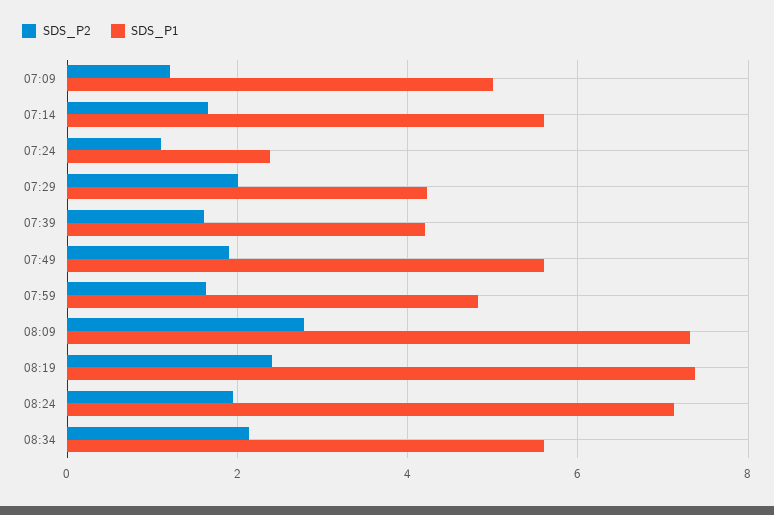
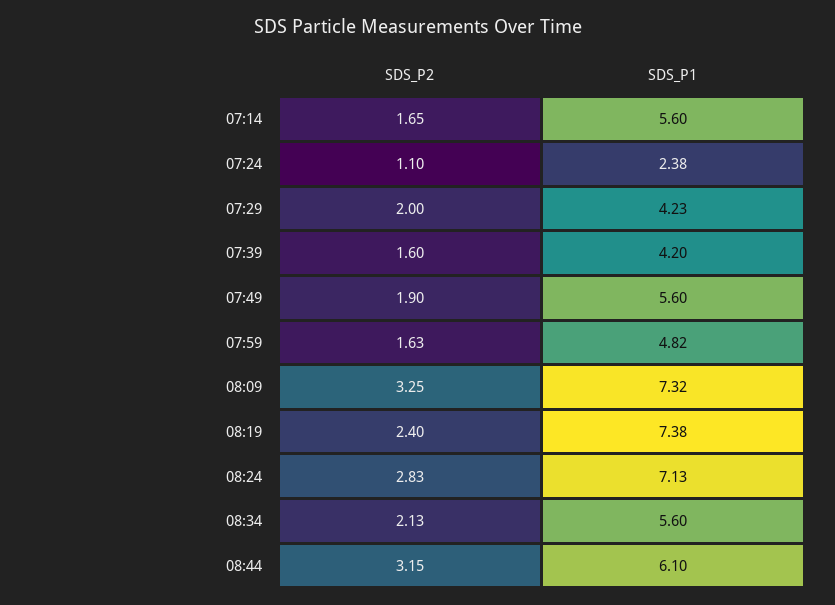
SDS_P2, 07:09: 1.2 -> none
SDS_P1, 07:09: 5 -> none
SDS_P2, 08:09: 2.8 -> 3.25
SDS_P2, 08:24: 2 -> 2.83
SDS_P2, 08:44: none -> 3.15
SDS_P1, 08:44: none -> 6.1

